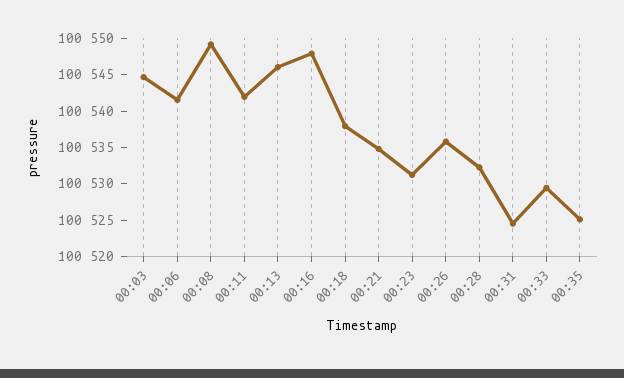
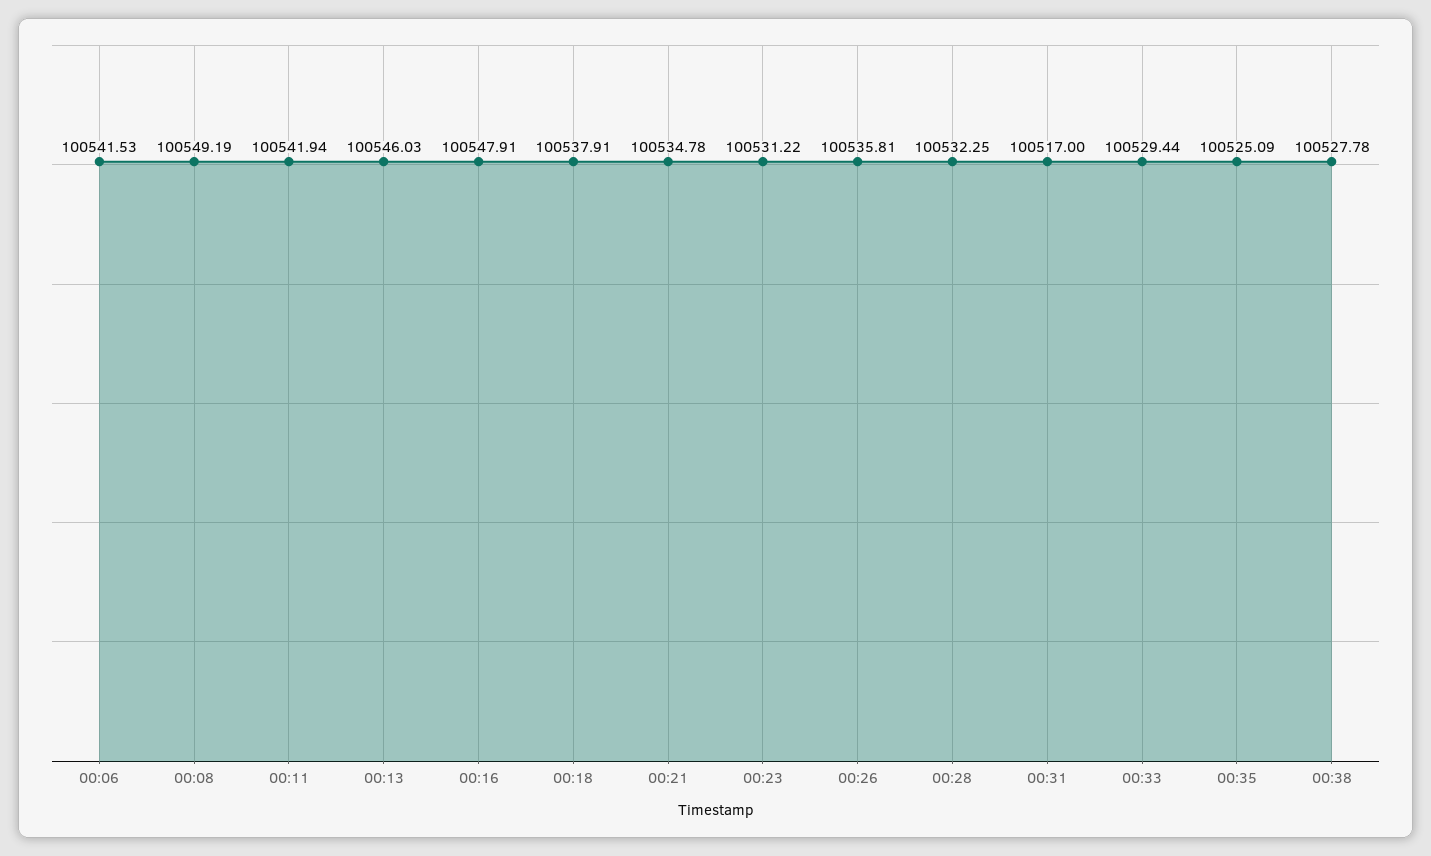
00:03: 100545 -> none
00:31: 100525 -> 100517
00:38: none -> 100527.78

